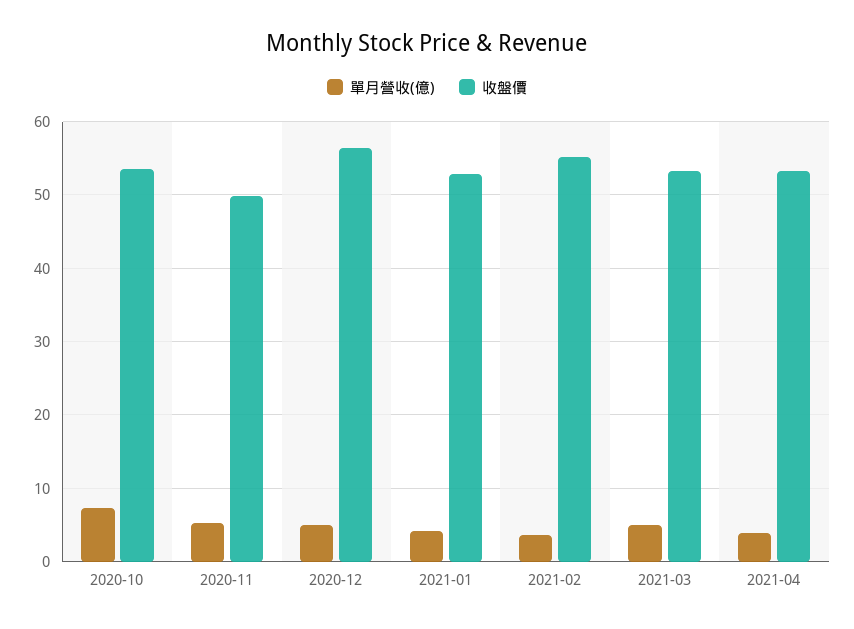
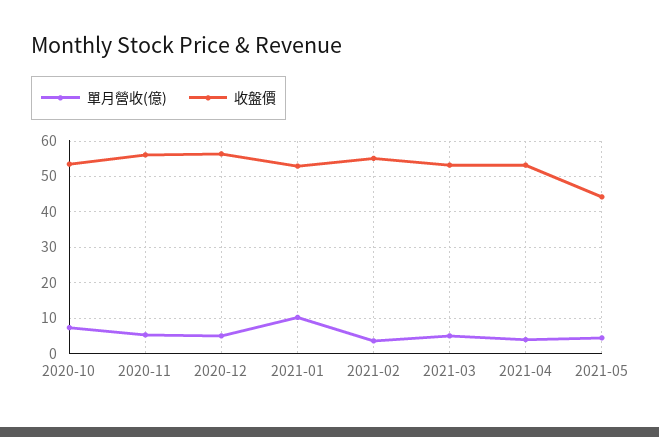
收盤價, 2020-11: 50 -> 56
單月營收(億), 2021-01: 4 -> 10
單月營收(億), 2021-05: none -> 4
收盤價, 2021-05: none -> 44

